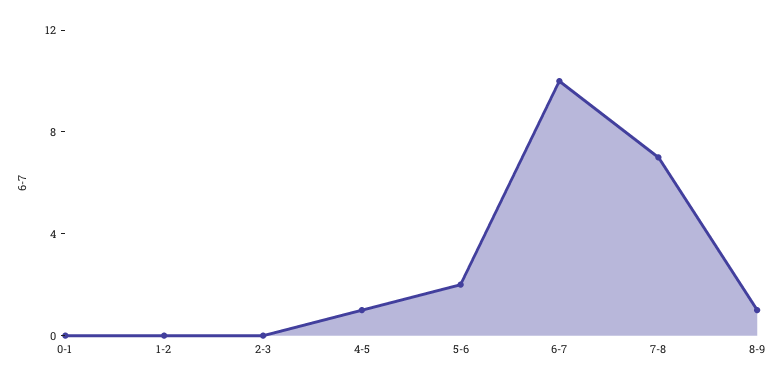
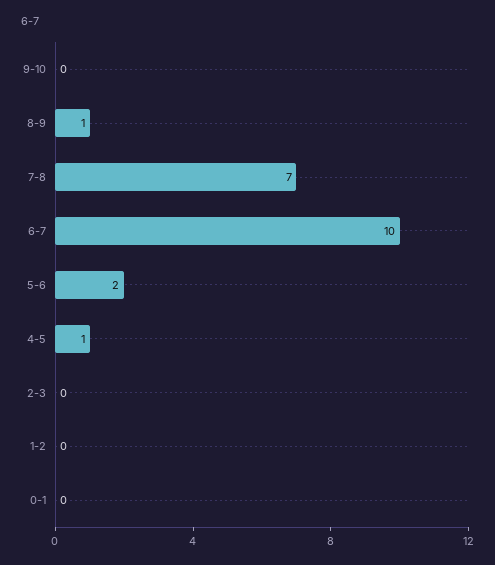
9-10: none -> 0

